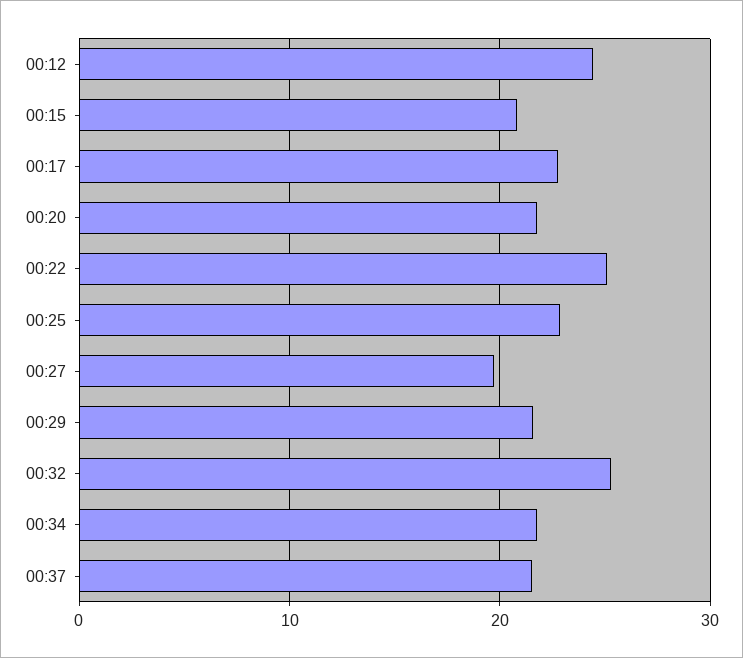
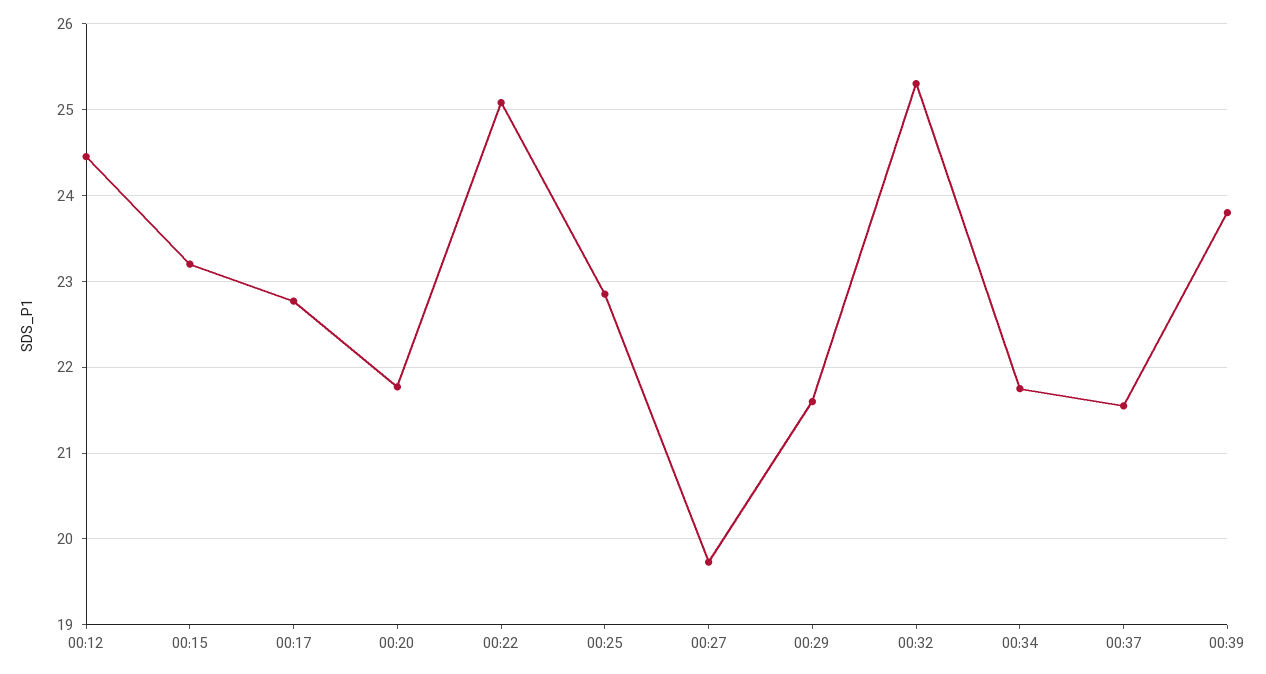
00:15: 21 -> 23.2
00:39: none -> 23.8

